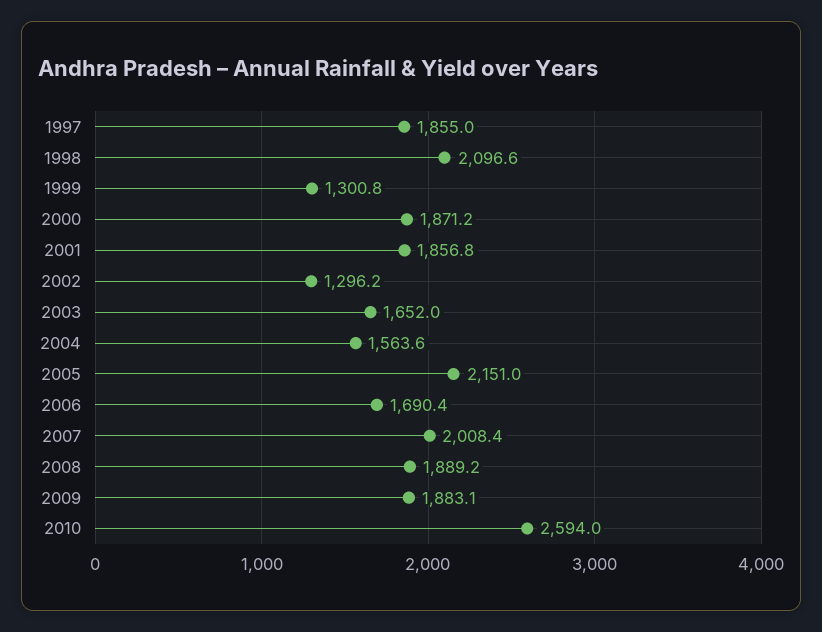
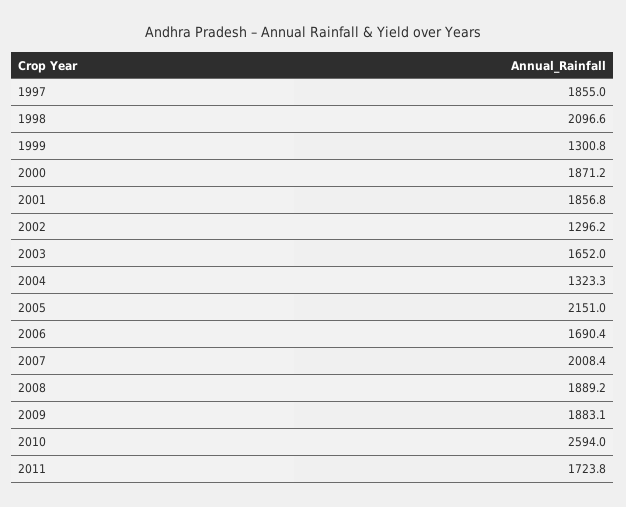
2004: 1563.6 -> 1323.3
2011: none -> 1723.8

